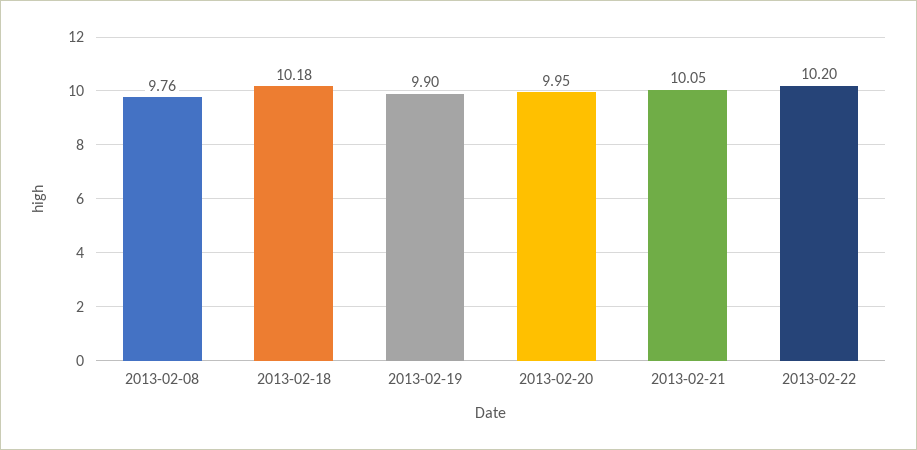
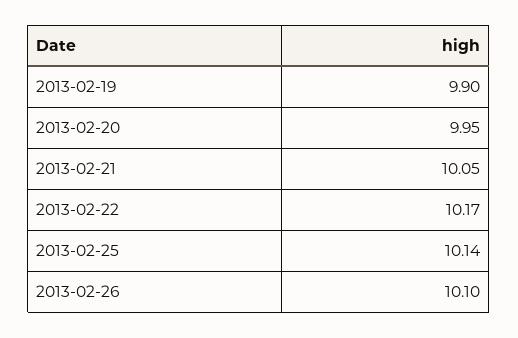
2013-02-08: 9.76 -> none
2013-02-18: 10.18 -> none
2013-02-22: 10.2 -> 10.17
2013-02-25: none -> 10.14
2013-02-26: none -> 10.1

